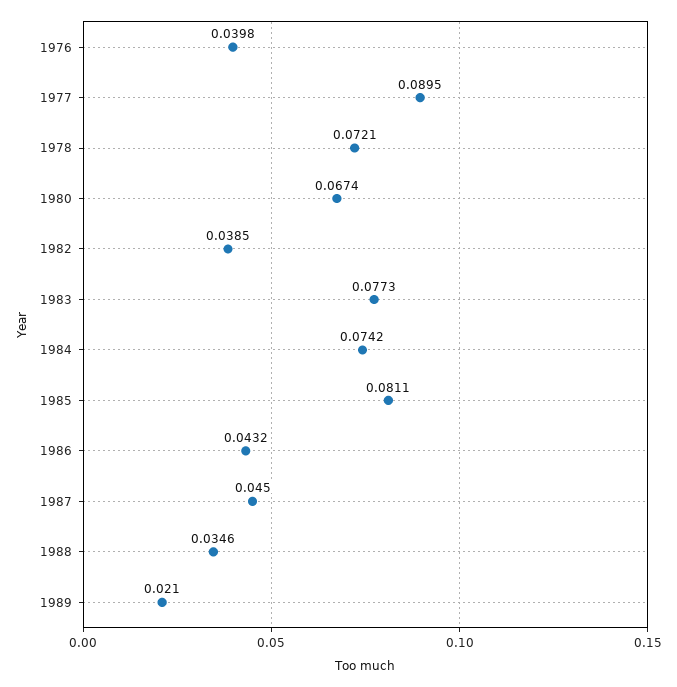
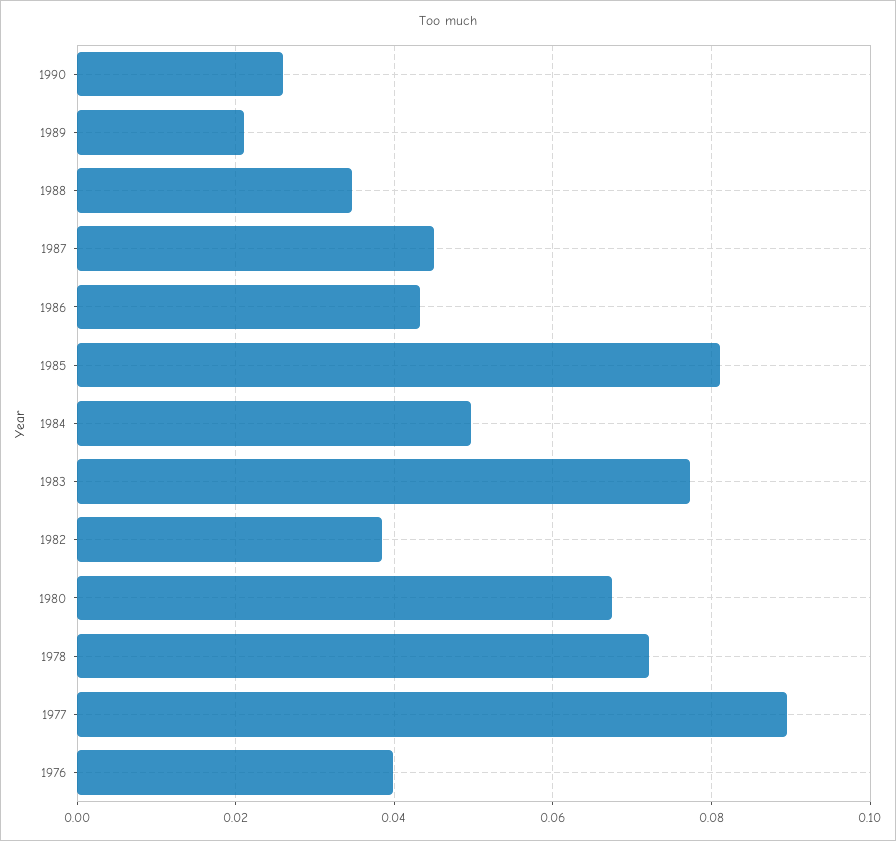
1984: 0.0742 -> 0.05
1990: none -> 0.026

